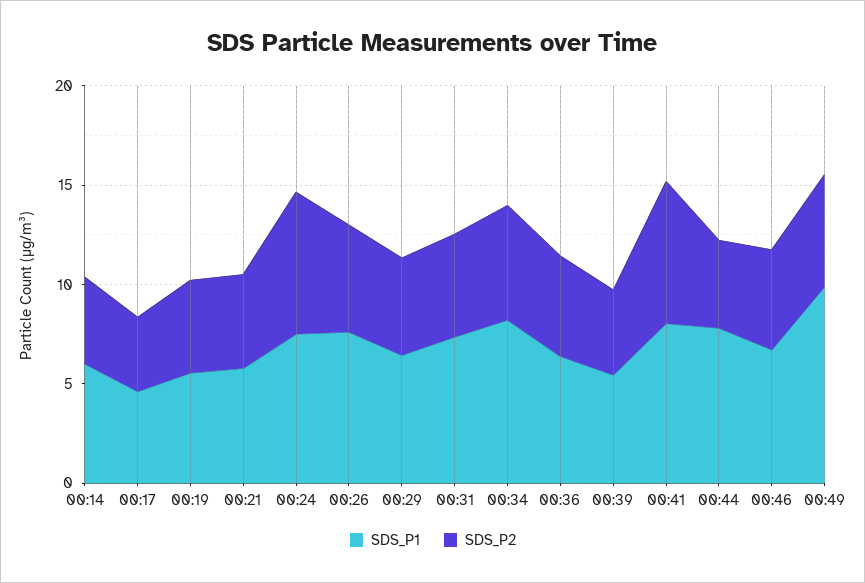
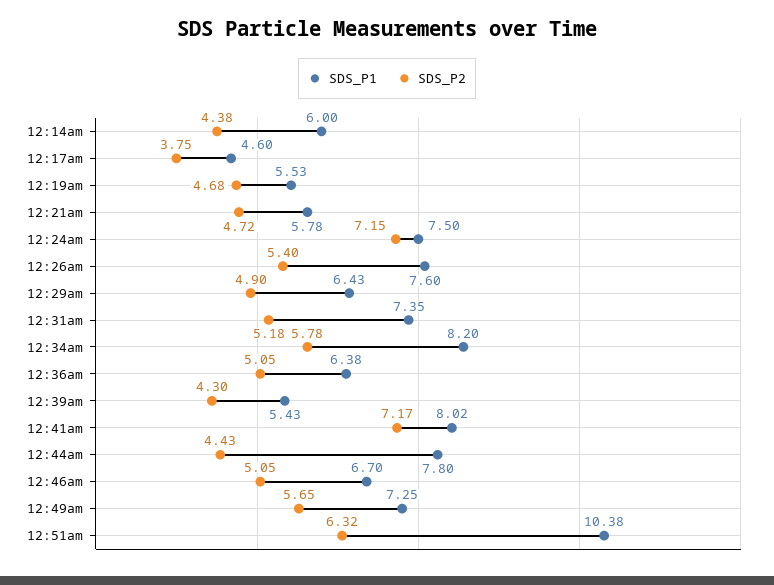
SDS_P1, 00:49: 10 -> 7.25
SDS_P1, 12:51am: none -> 10.38
SDS_P2, 12:51am: none -> 6.32

